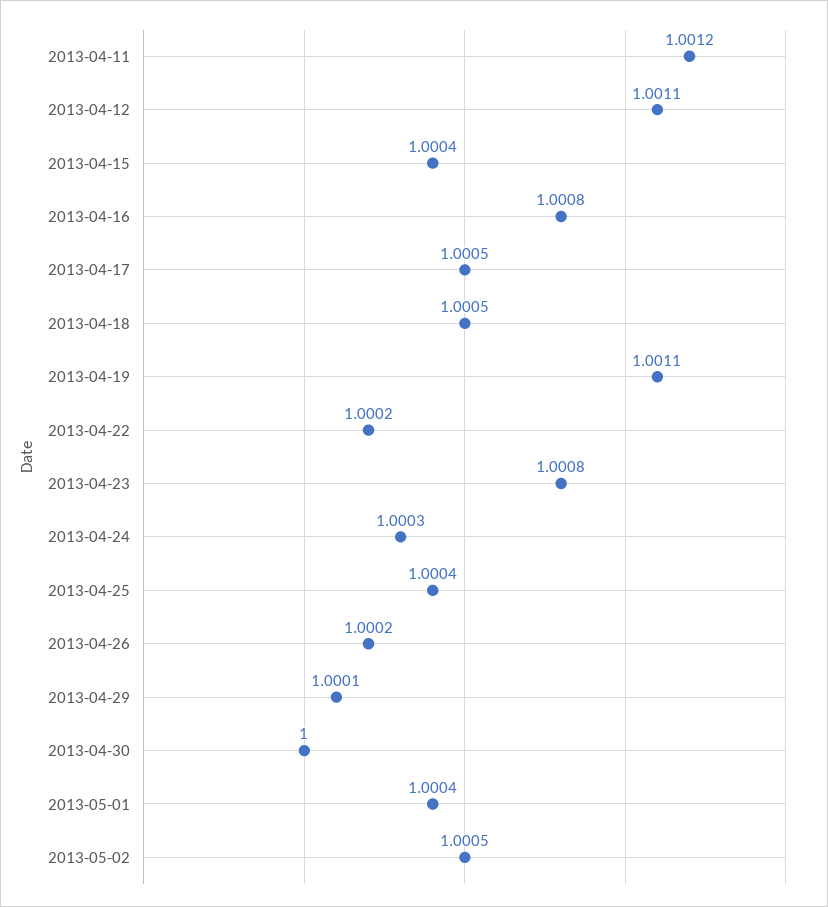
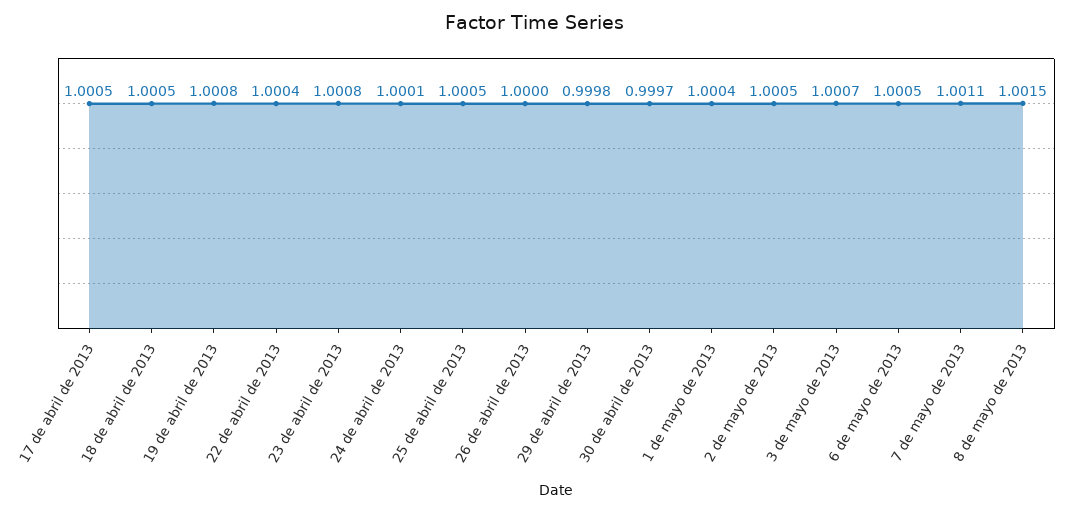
2013-04-11: 1.0012 -> none
2013-04-12: 1.0011 -> none
2013-04-15: 1.0004 -> none
2013-04-16: 1.0008 -> none
2013-04-19: 1.0011 -> 1.0008
2013-04-22: 1.0002 -> 1.0004
2013-04-24: 1.0003 -> 1.0001
2013-04-25: 1.0004 -> 1.0005
2013-04-26: 1.0002 -> 1
2013-04-29: 1.0001 -> 0.9998
2013-04-30: 1 -> 0.9997
3 de mayo de 2013: none -> 1.0007
6 de mayo de 2013: none -> 1.0005
7 de mayo de 2013: none -> 1.0011
8 de mayo de 2013: none -> 1.0015

